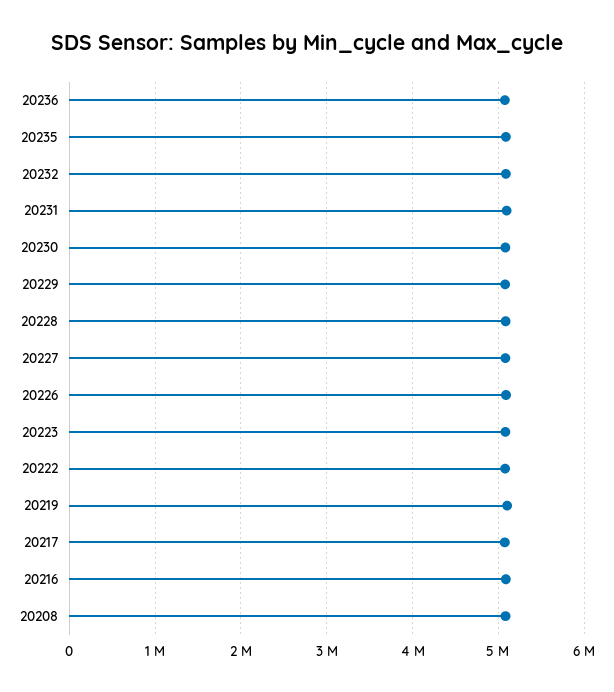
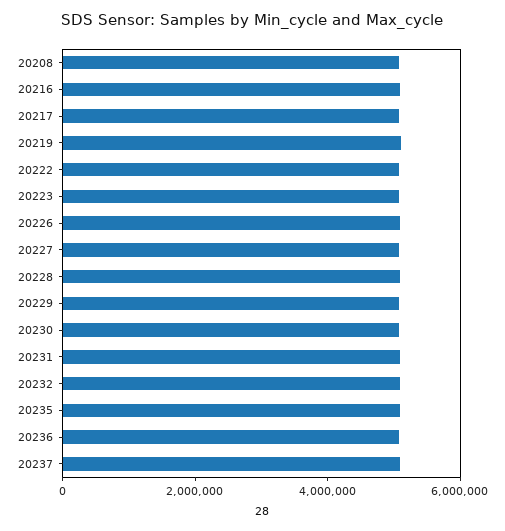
20237: none -> 5000000

